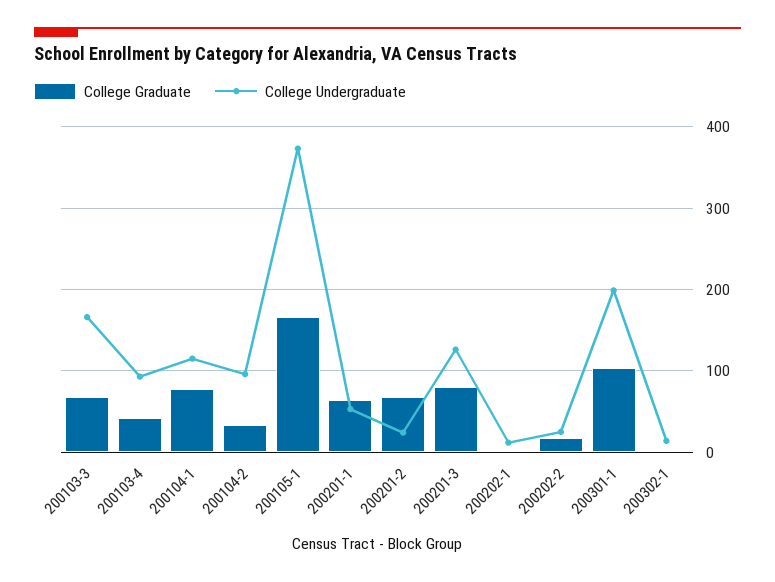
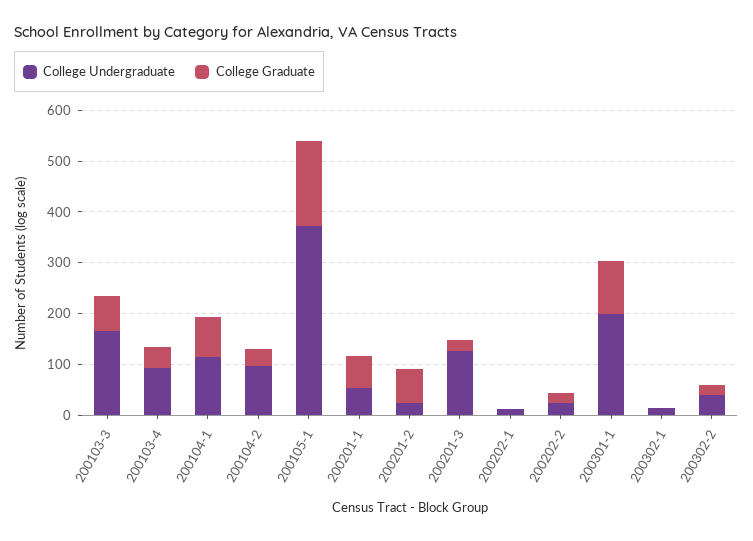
College Graduate, 200201-3: 80 -> 20
College Undergraduate, 200302-2: none -> 40
College Graduate, 200302-2: none -> 20

